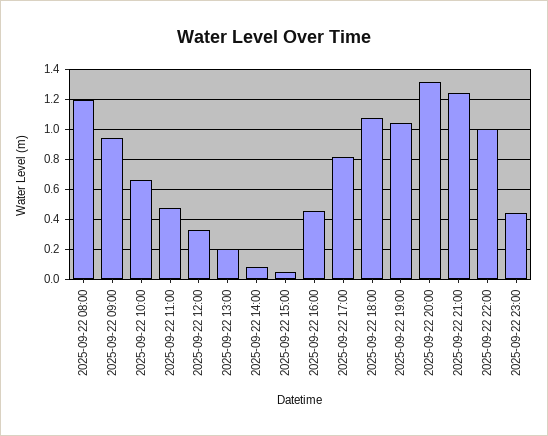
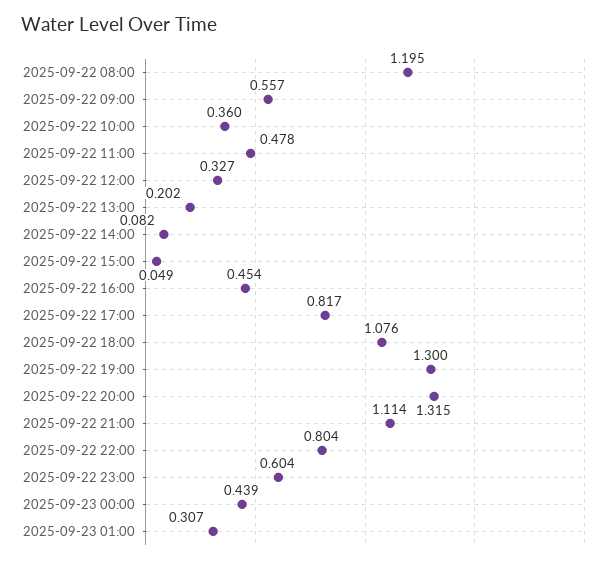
2025-09-22 09:00: 0.95 -> 0.557
2025-09-22 10:00: 0.65 -> 0.36
2025-09-22 19:00: 1.05 -> 1.3
2025-09-22 21:00: 1.25 -> 1.114
2025-09-22 22:00: 1 -> 0.804
2025-09-22 23:00: 0.45 -> 0.604
2025-09-23 00:00: none -> 0.439
2025-09-23 01:00: none -> 0.307

